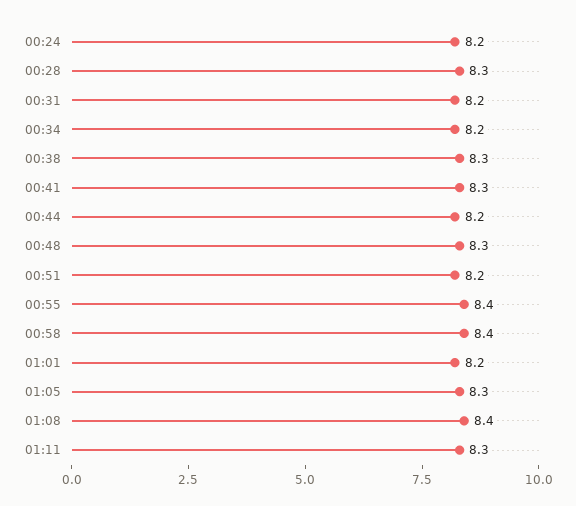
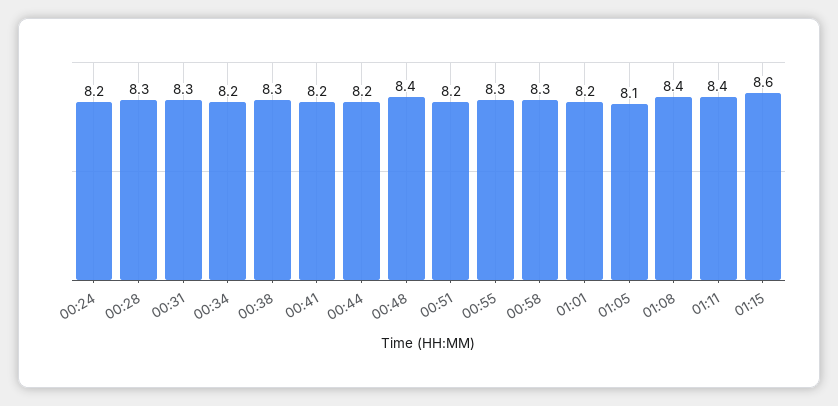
00:31: 8.2 -> 8.3
00:41: 8.3 -> 8.2
00:48: 8.3 -> 8.4
00:55: 8.4 -> 8.3
00:58: 8.4 -> 8.3
01:05: 8.3 -> 8.1
01:11: 8.3 -> 8.4
01:15: none -> 8.6

